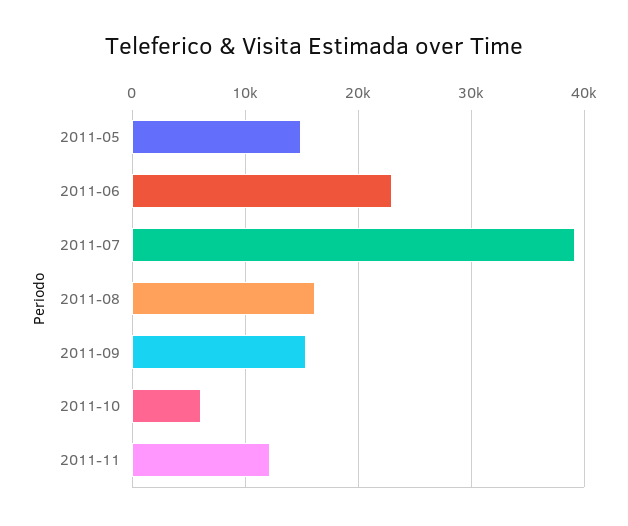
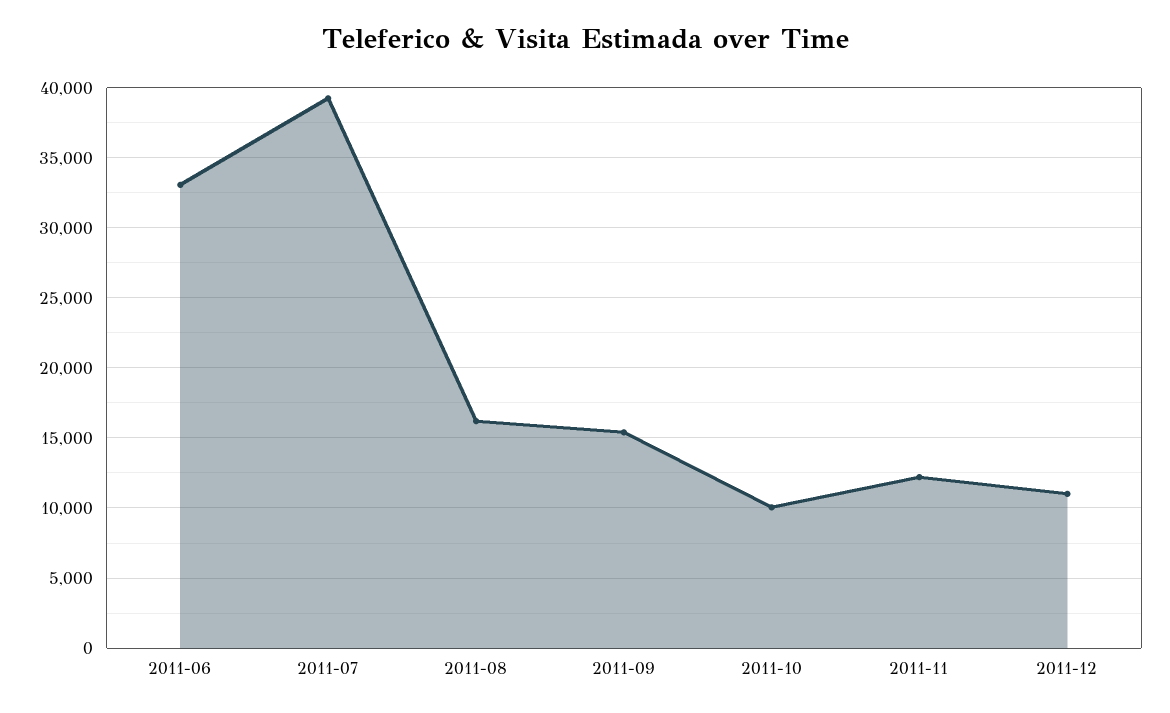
2011-05: 15000 -> none
2011-06: 23000 -> 33000
2011-10: 6000 -> 10000
2011-12: none -> 11000

